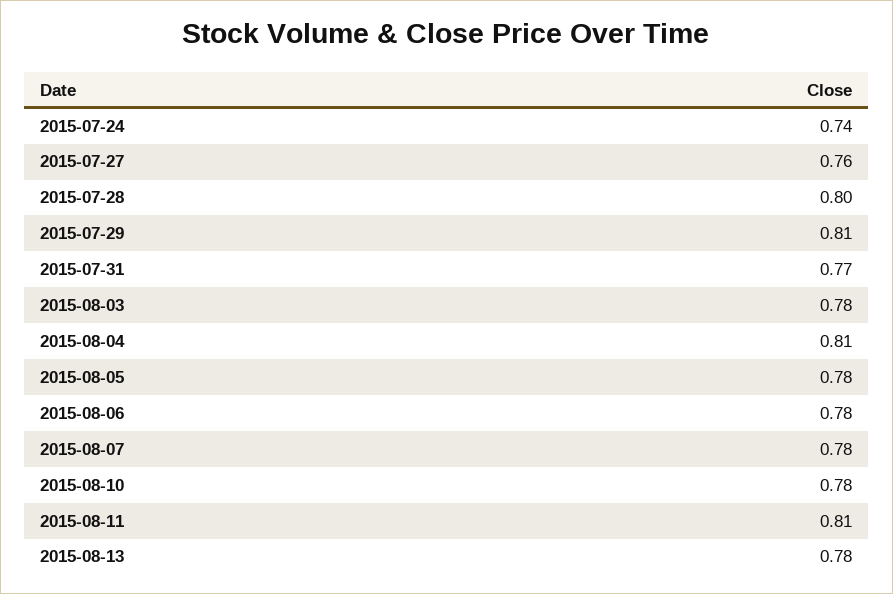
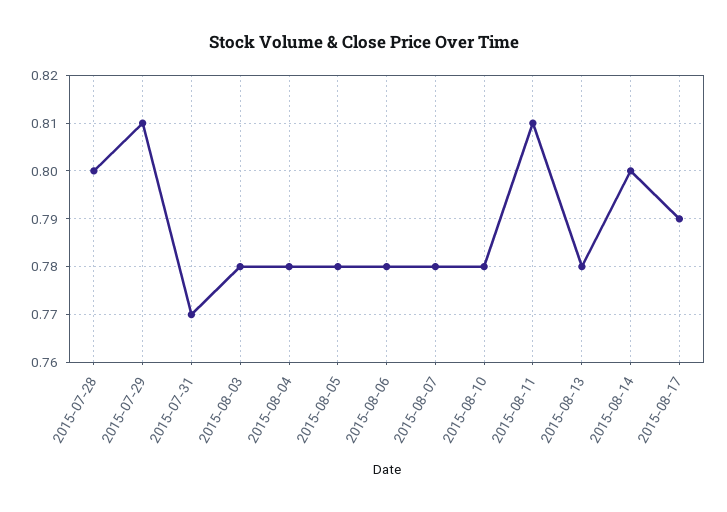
2015-07-24: 0.74 -> none
2015-07-27: 0.76 -> none
2015-08-04: 0.81 -> 0.78
2015-08-14: none -> 0.8
2015-08-17: none -> 0.79

